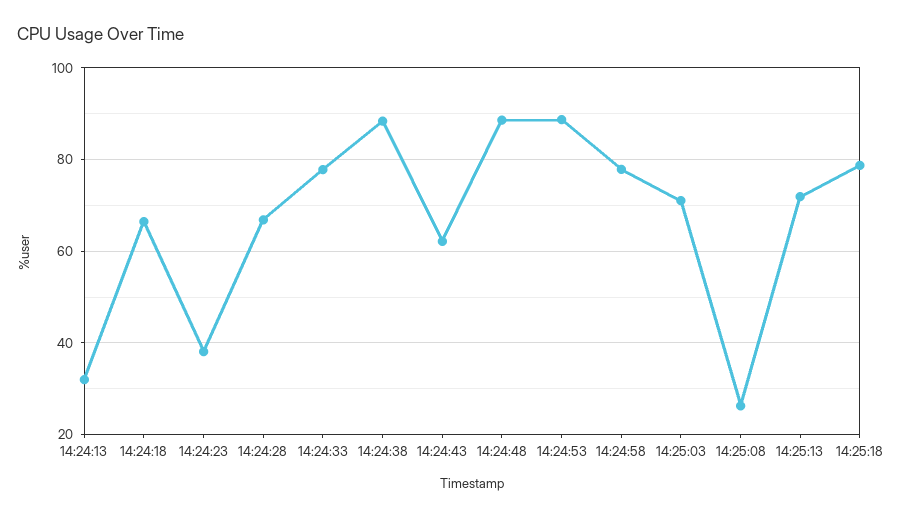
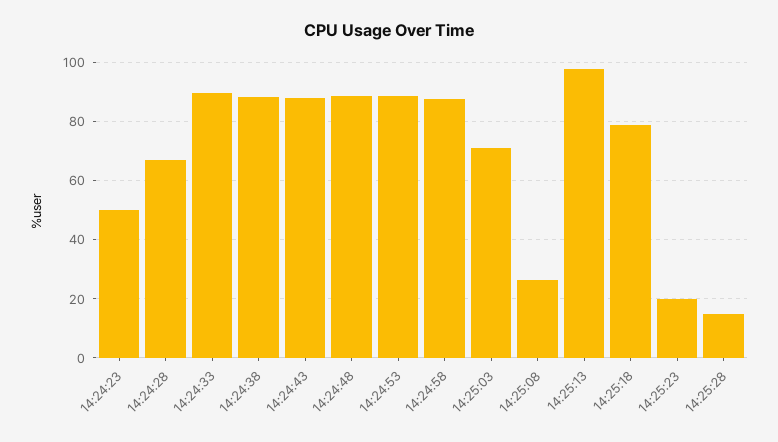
14:24:13: 32 -> none
14:24:18: 66 -> none
14:24:23: 38 -> 50
14:24:33: 78 -> 90
14:24:43: 62 -> 87.5
14:24:58: 78 -> 87.5
14:25:13: 72 -> 97.5
14:25:23: none -> 20
14:25:28: none -> 15

